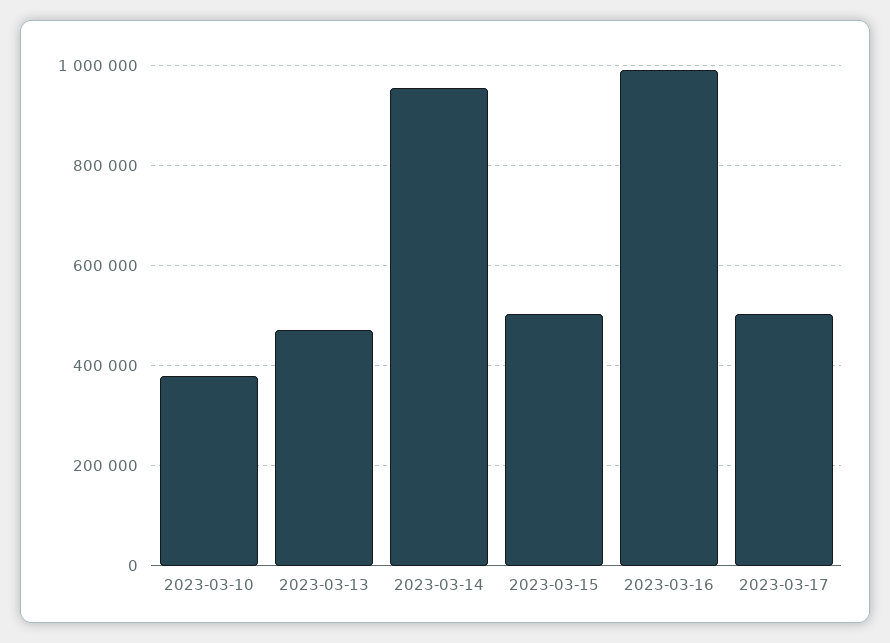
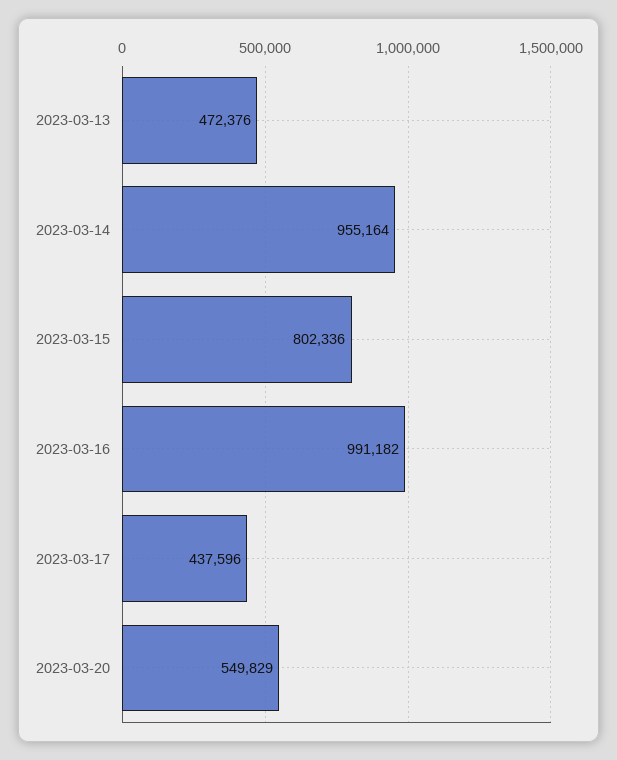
2023-03-10: 380000 -> none
2023-03-15: 500000 -> 802336
2023-03-17: 500000 -> 437596
2023-03-20: none -> 549829

